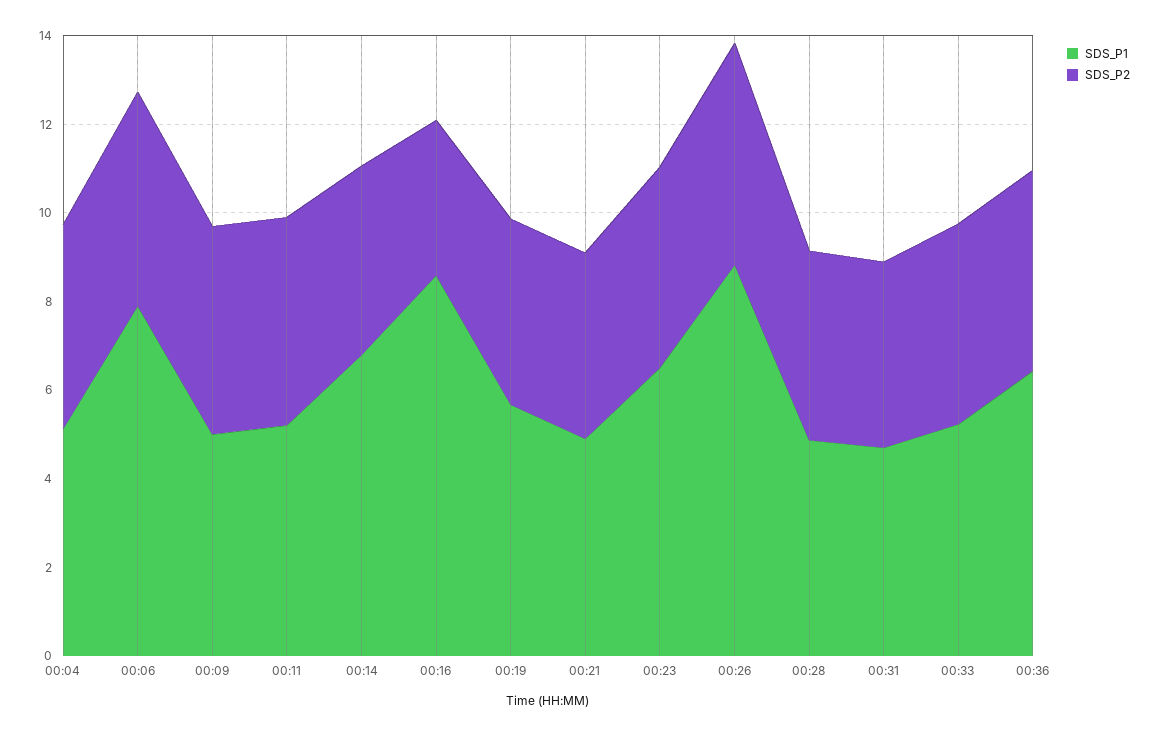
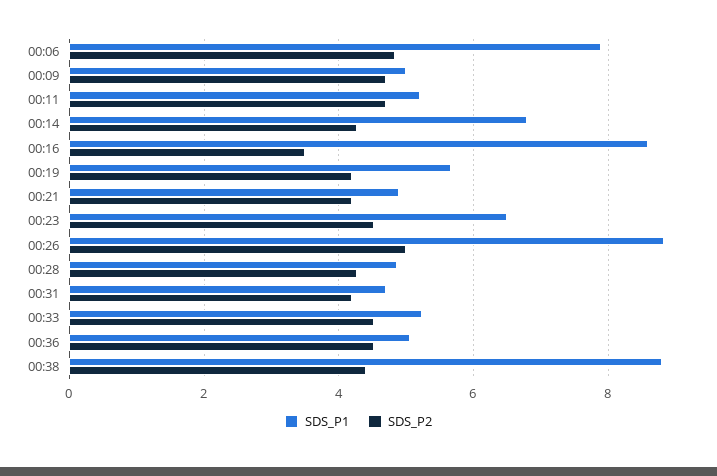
SDS_P1, 00:04: 5 -> none
SDS_P2, 00:04: 4.5 -> none
SDS_P1, 00:36: 6.5 -> 5
SDS_P1, 00:38: none -> 8.8
SDS_P2, 00:38: none -> 4.4

